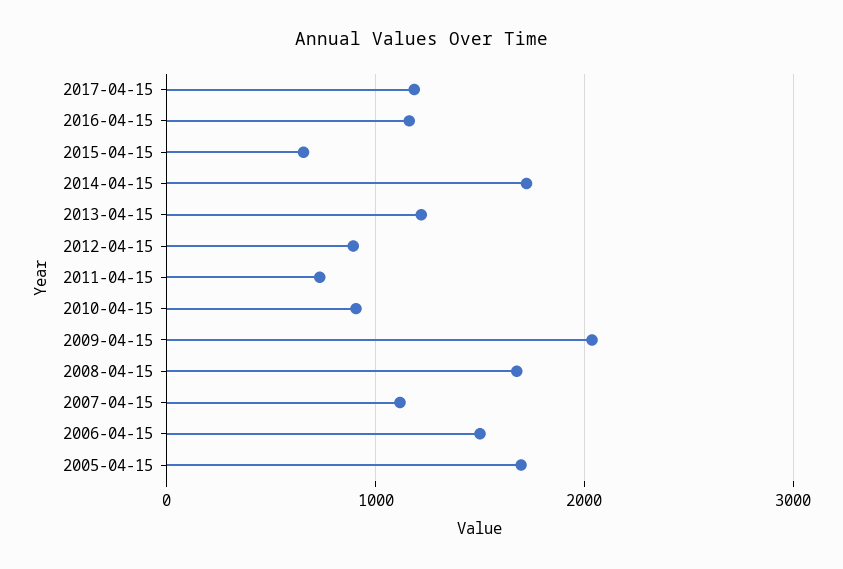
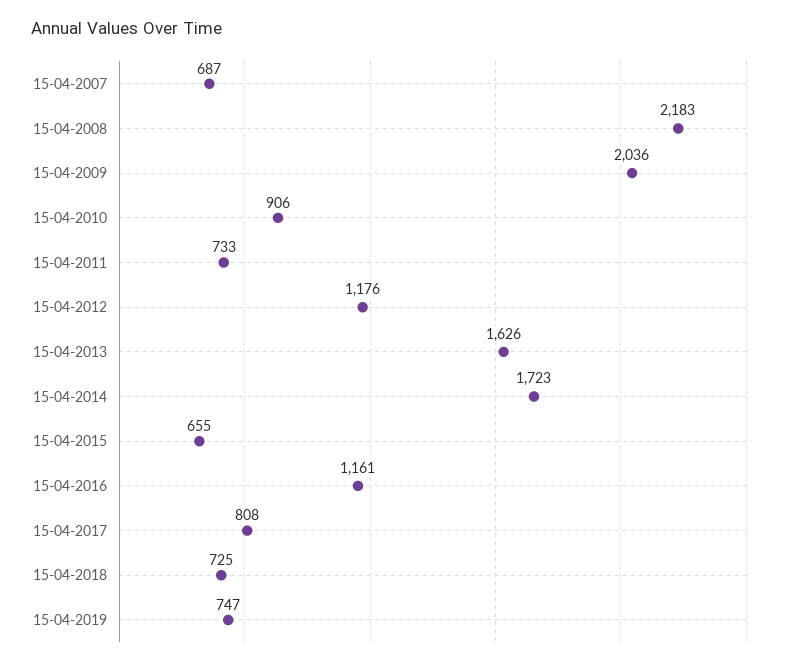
2017-04-15: 1200 -> 808
2013-04-15: 1200 -> 1626
2012-04-15: 900 -> 1176
2008-04-15: 1700 -> 2183
2007-04-15: 1100 -> 687
2006-04-15: 1500 -> none
2005-04-15: 1700 -> none
15-04-2018: none -> 725
15-04-2019: none -> 747

